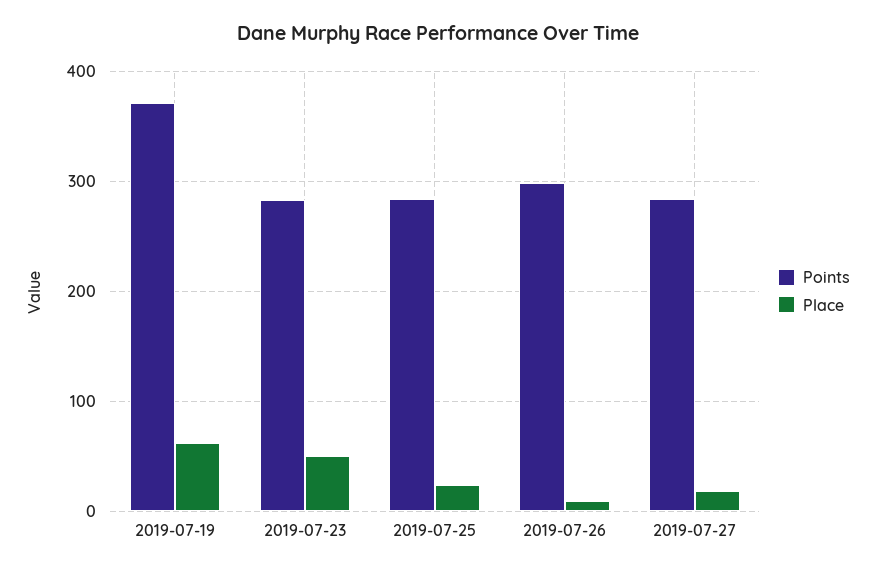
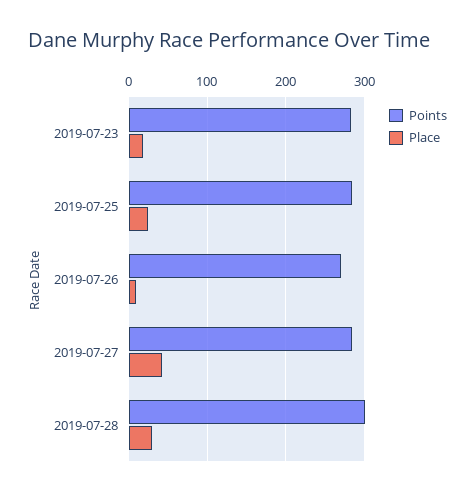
Points, 2019-07-19: 370 -> none
Place, 2019-07-19: 60 -> none
Place, 2019-07-23: 50 -> 20
Points, 2019-07-26: 300 -> 270
Place, 2019-07-27: 20 -> 40
Points, 2019-07-28: none -> 300
Place, 2019-07-28: none -> 30

